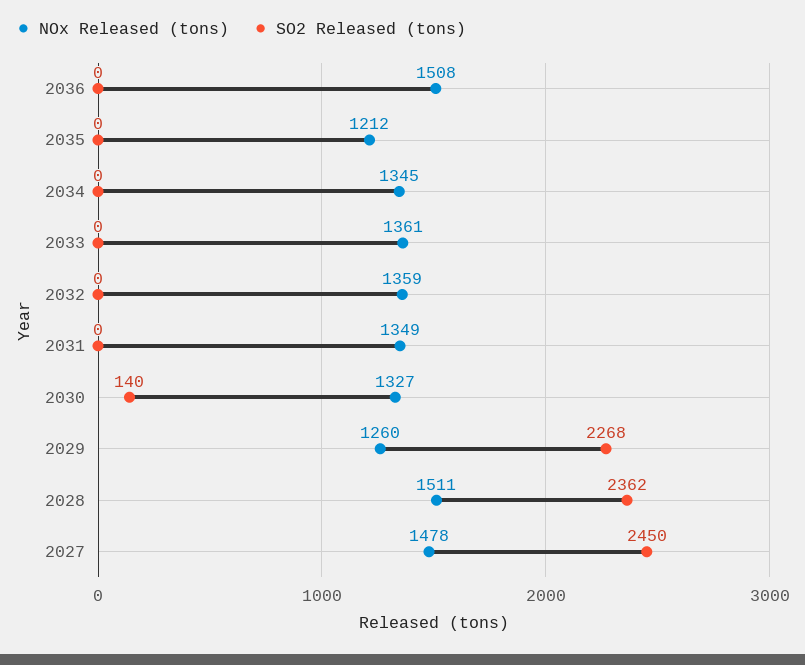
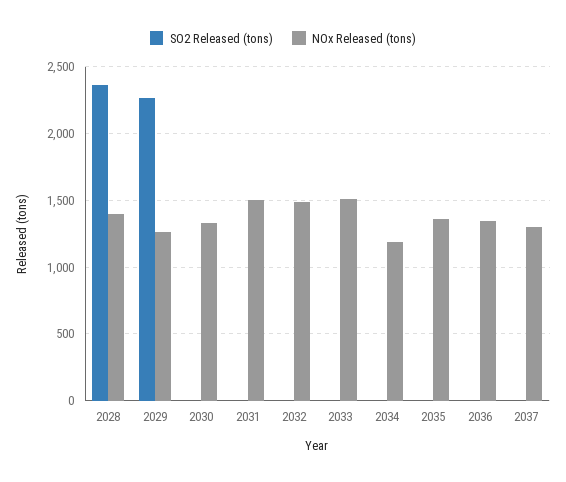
NOx Released (tons), 2036: 1508 -> 1350
NOx Released (tons), 2035: 1212 -> 1350
NOx Released (tons), 2034: 1345 -> 1200
NOx Released (tons), 2033: 1361 -> 1500
NOx Released (tons), 2032: 1359 -> 1500
NOx Released (tons), 2031: 1349 -> 1500
SO2 Released (tons), 2030: 140 -> 0
NOx Released (tons), 2028: 1511 -> 1400
NOx Released (tons), 2027: 1478 -> none
SO2 Released (tons), 2027: 2450 -> none
SO2 Released (tons), 2037: none -> 0
NOx Released (tons), 2037: none -> 1300

